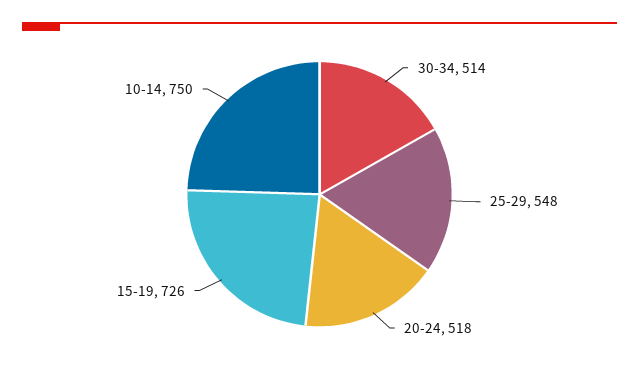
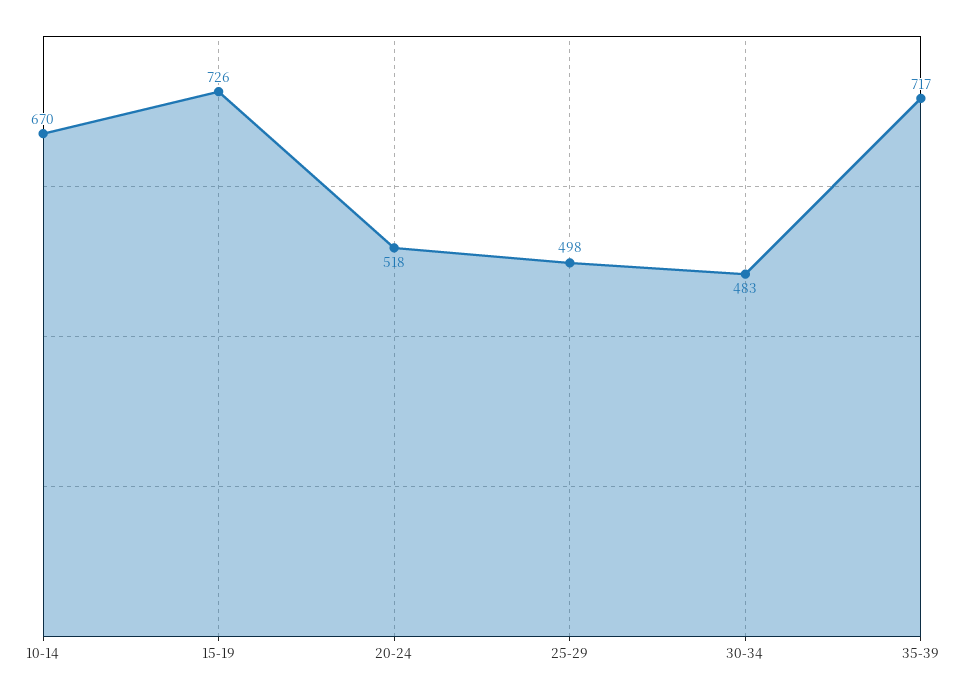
30-34: 514 -> 483
25-29: 548 -> 498
10-14: 750 -> 670
35-39: none -> 717

